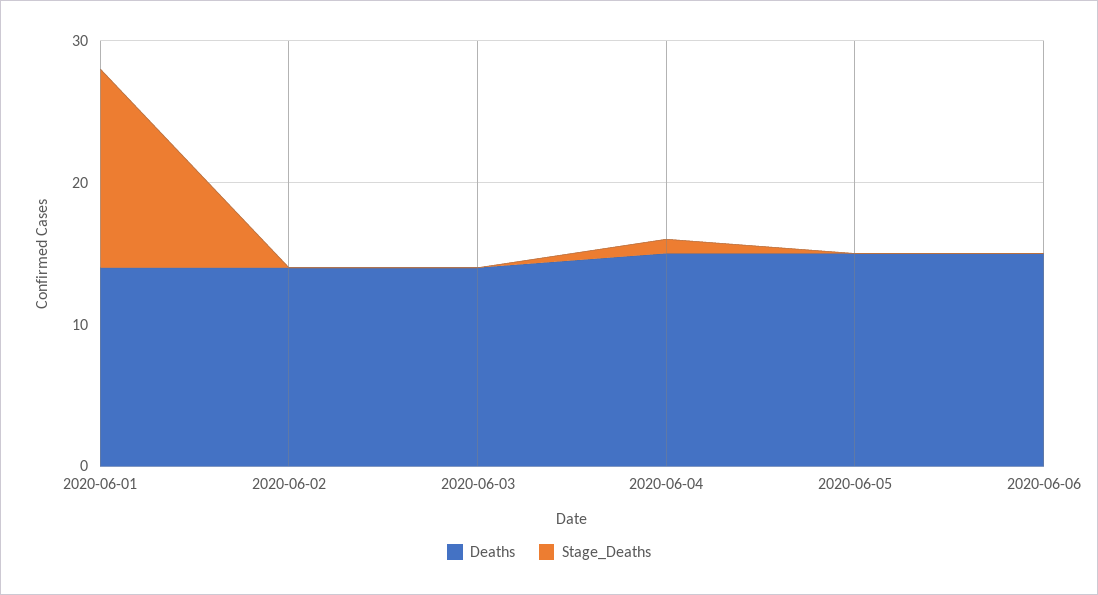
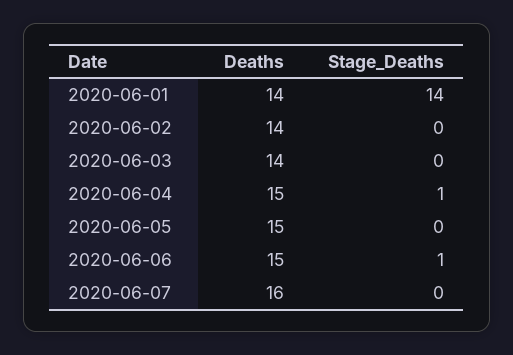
Stage_Deaths, 2020-06-06: 0 -> 1
Deaths, 2020-06-07: none -> 16
Stage_Deaths, 2020-06-07: none -> 0

